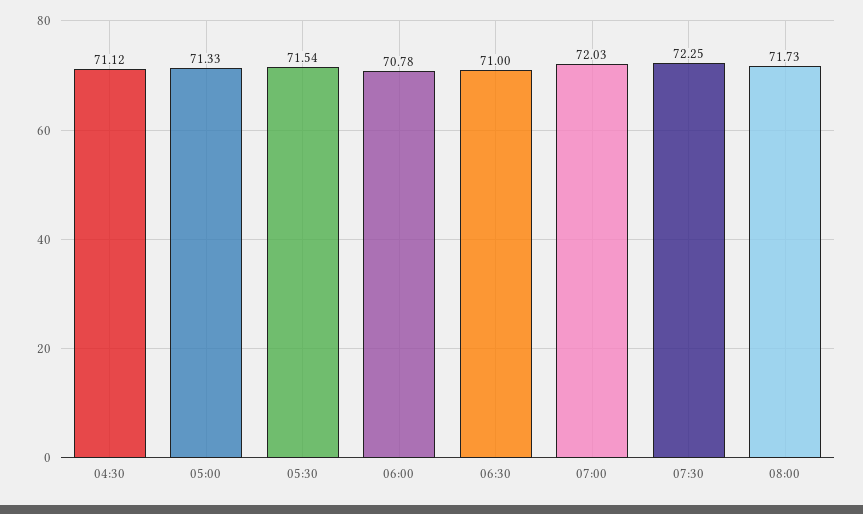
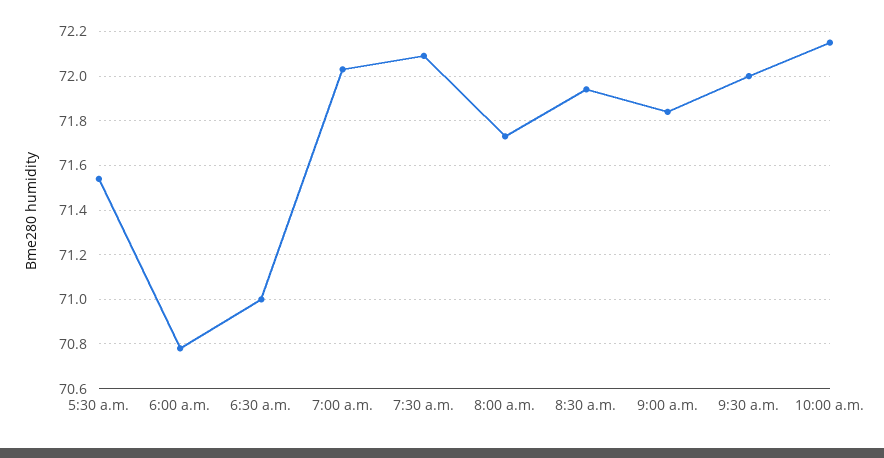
04:30: 71.12 -> none
05:00: 71.33 -> none
07:30: 72.25 -> 72.1
8:30 a.m.: none -> 71.95
9:00 a.m.: none -> 71.85
9:30 a.m.: none -> 72
10:00 a.m.: none -> 72.15

